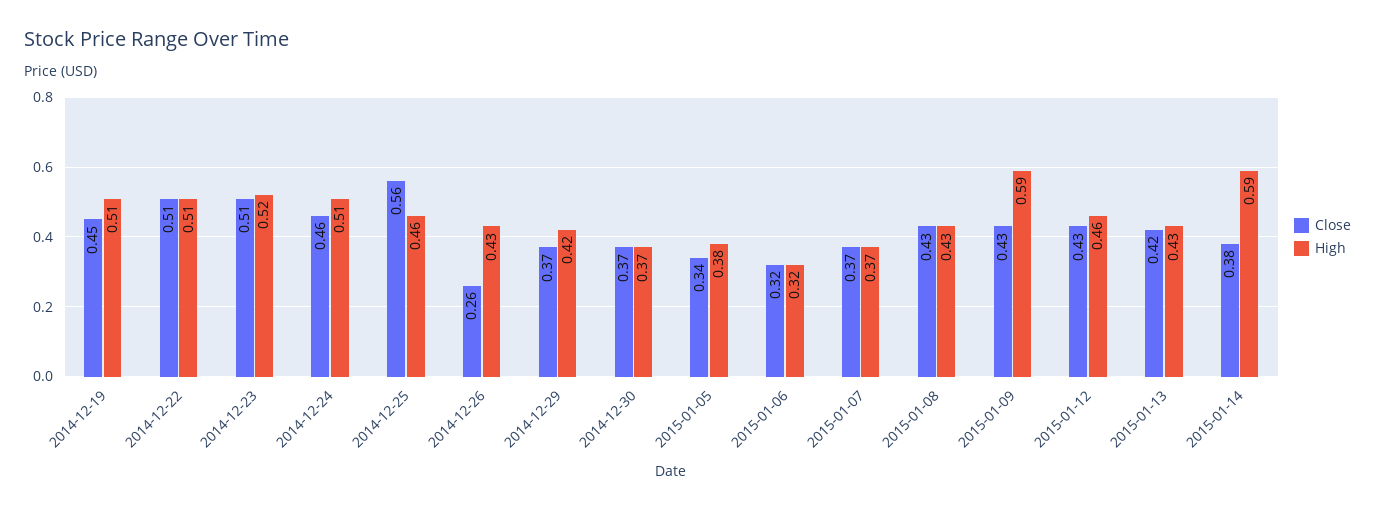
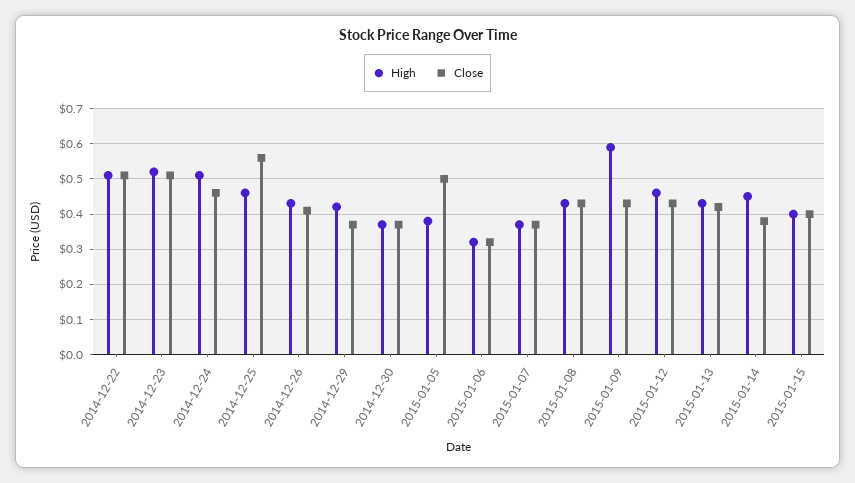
Close, 2014-12-19: 0.45 -> none
High, 2014-12-19: 0.51 -> none
Close, 2014-12-26: 0.26 -> 0.4
Close, 2015-01-05: 0.34 -> 0.5
High, 2015-01-14: 0.59 -> 0.45
High, 2015-01-15: none -> 0.4
Close, 2015-01-15: none -> 0.4

